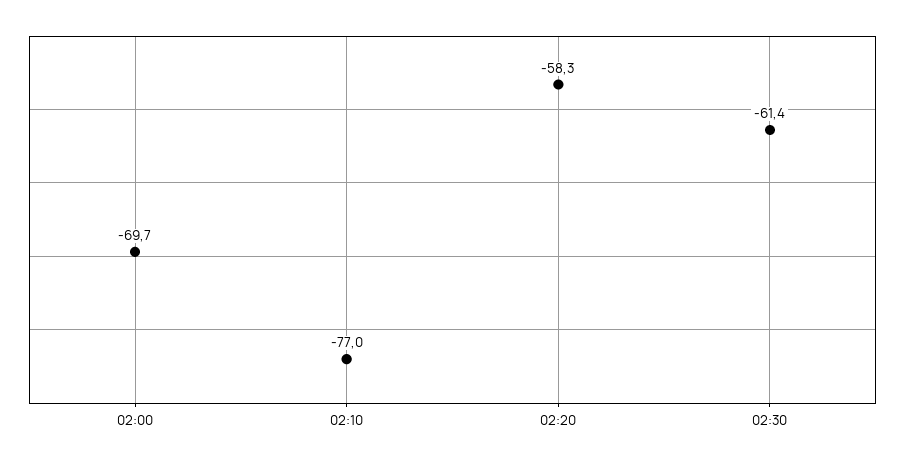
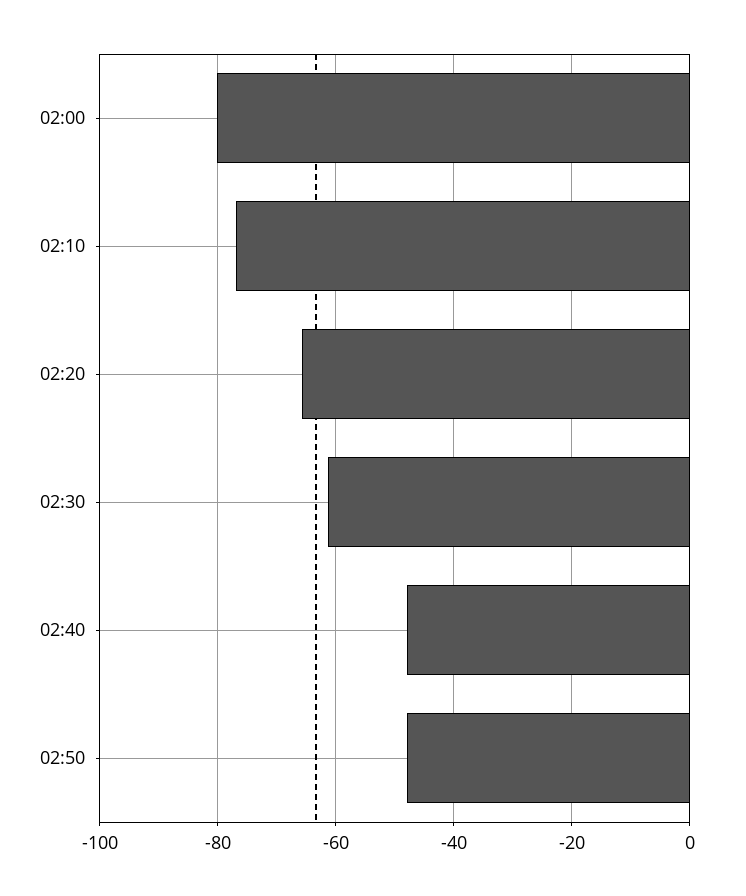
02:00: -69.7 -> -80
02:20: -58.3 -> -66
02:40: none -> -48
02:50: none -> -48

